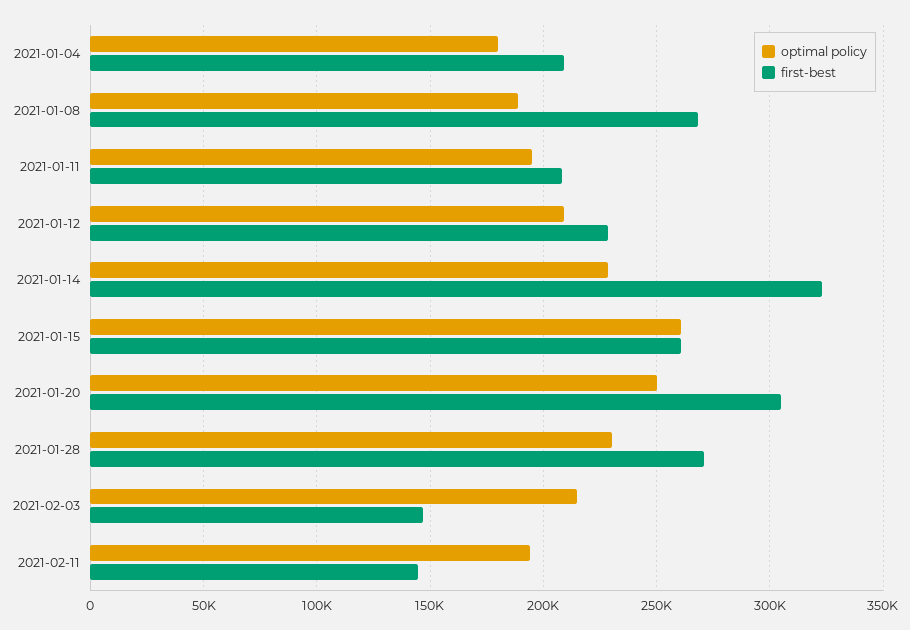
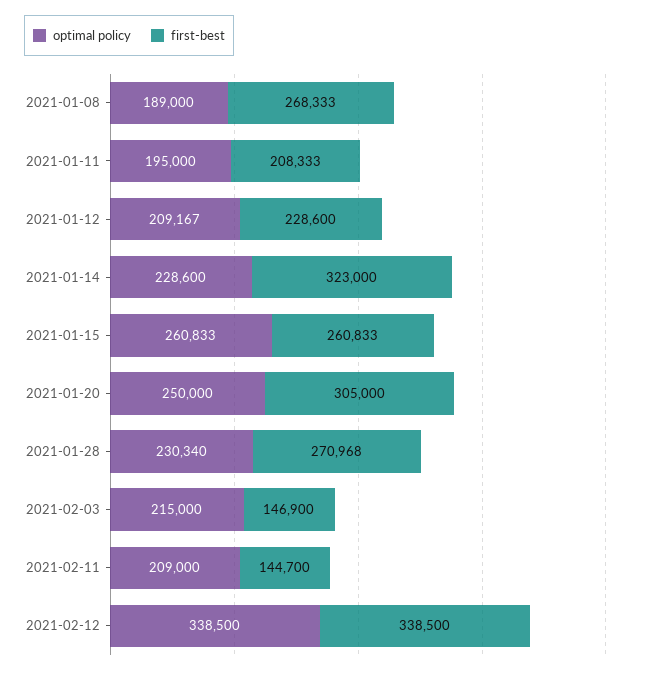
optimal policy, 2021-01-04: 180000 -> none
first-best, 2021-01-04: 210000 -> none
optimal policy, 2021-02-11: 195000 -> 209000
optimal policy, 2021-02-12: none -> 338500
first-best, 2021-02-12: none -> 338500

